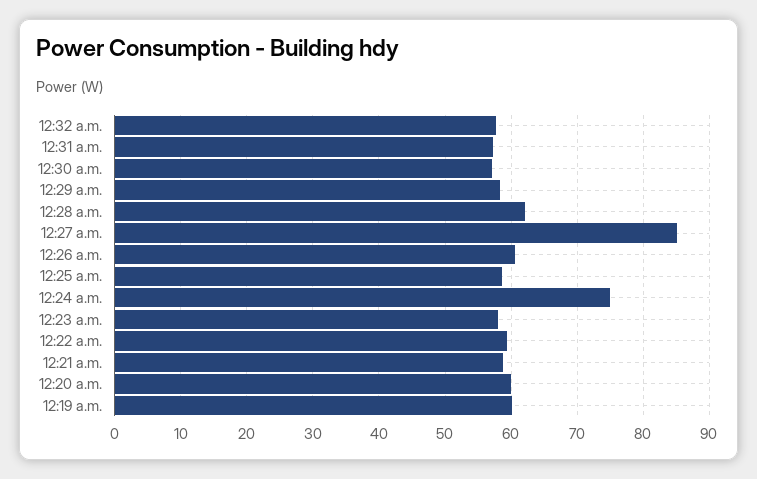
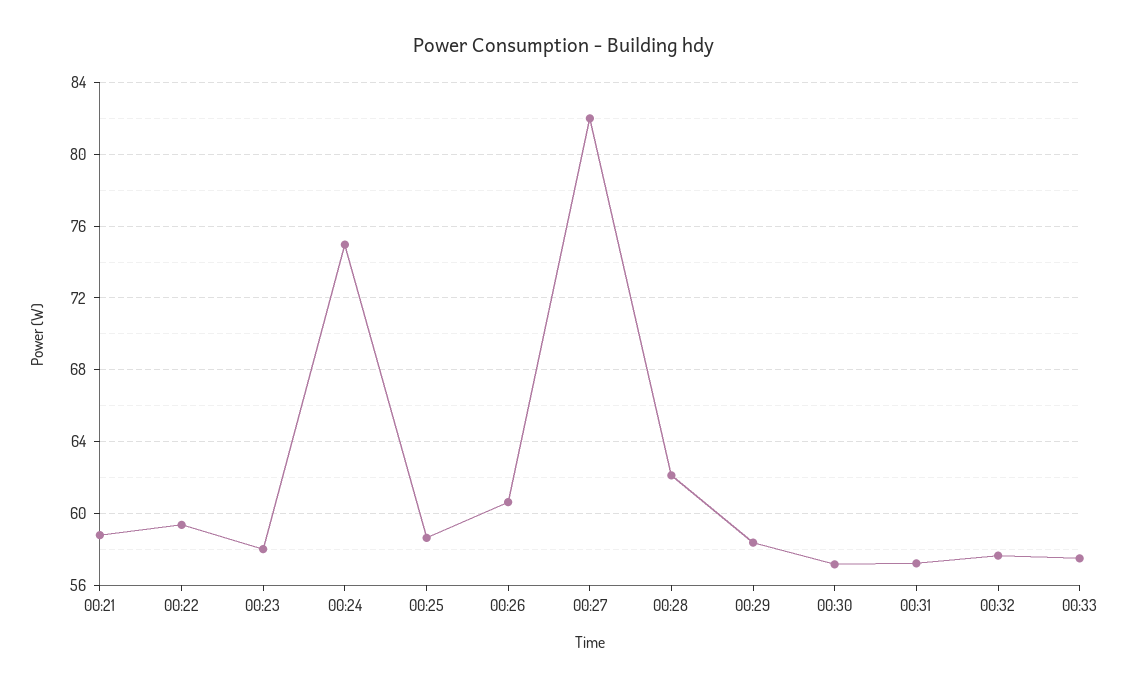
12:27 a.m.: 85 -> 82
12:20 a.m.: 60 -> none
12:19 a.m.: 60 -> none
00:33: none -> 57.5

